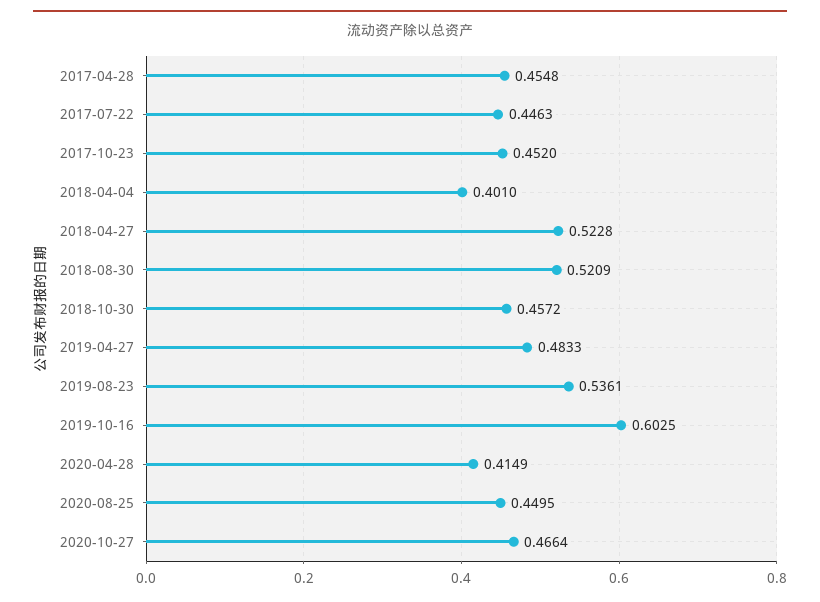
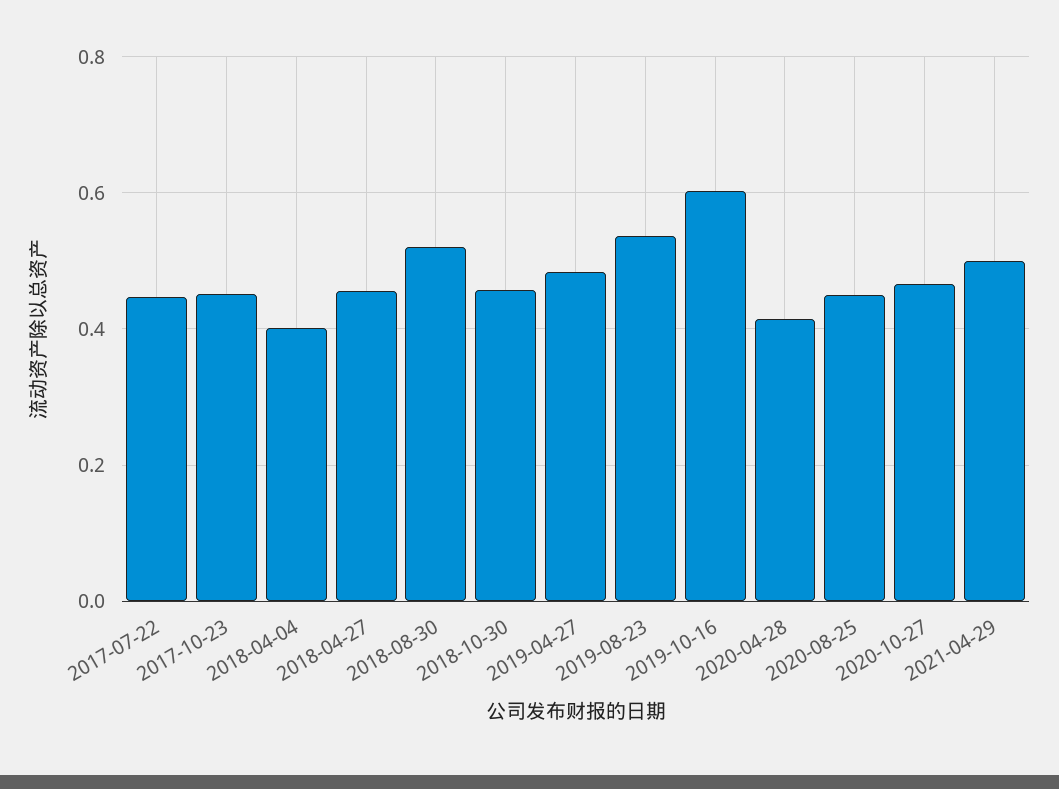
2017-04-28: 0.4548 -> none
2018-04-27: 0.5228 -> 0.46
2021-04-29: none -> 0.5

